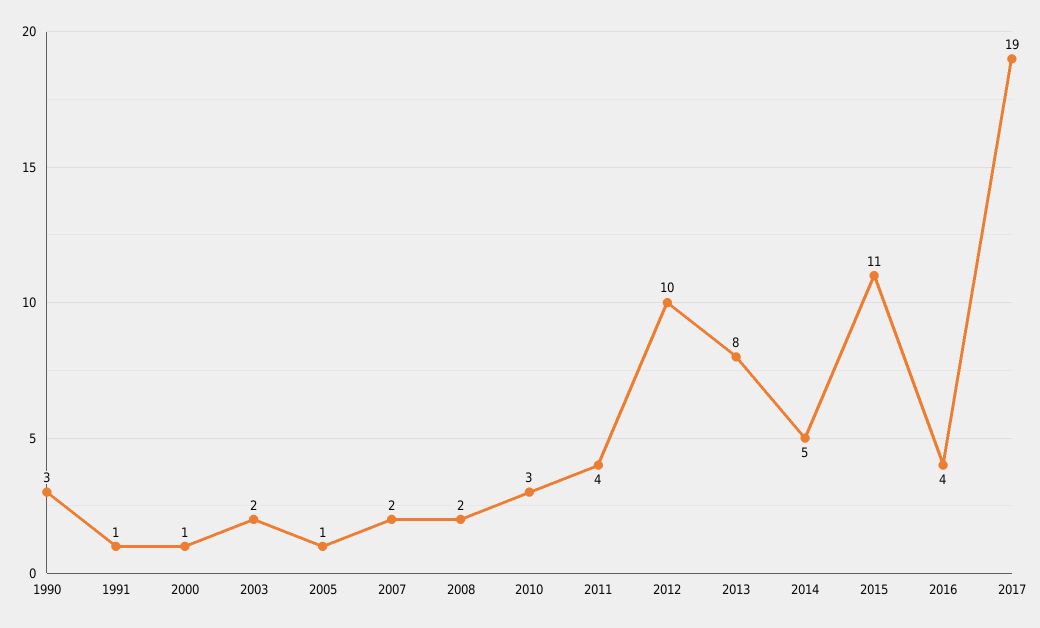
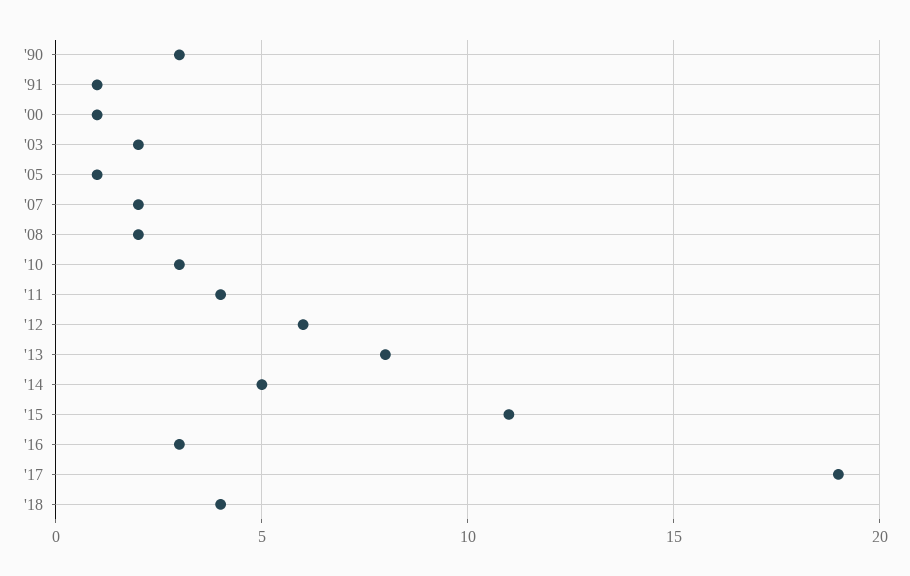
2012: 10 -> 6
2016: 4 -> 3
'18: none -> 4

